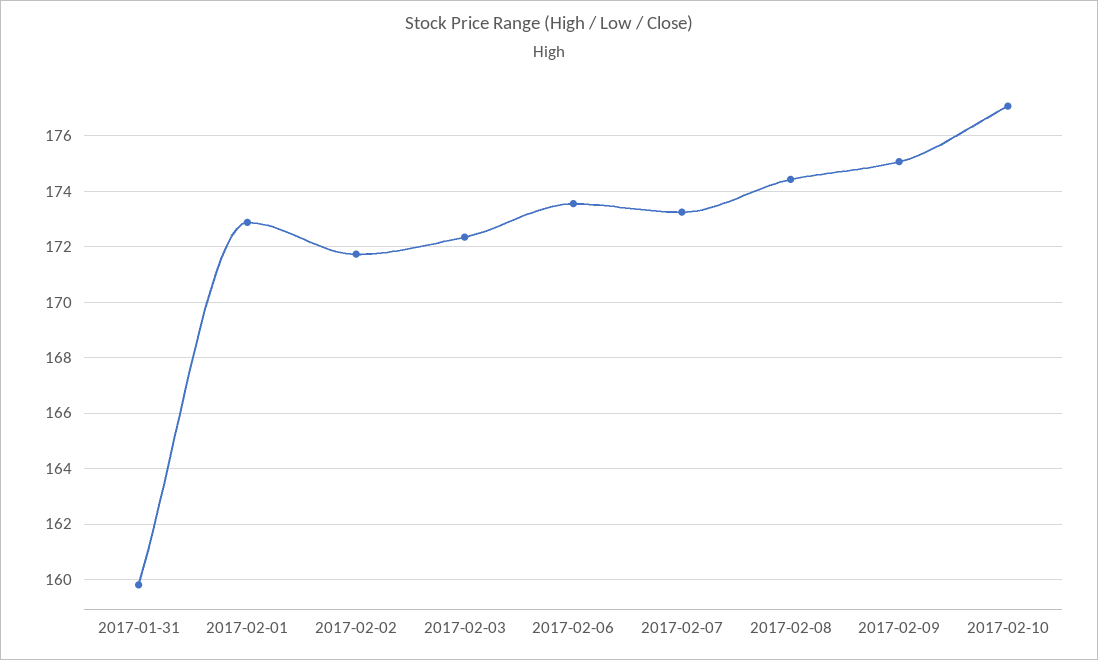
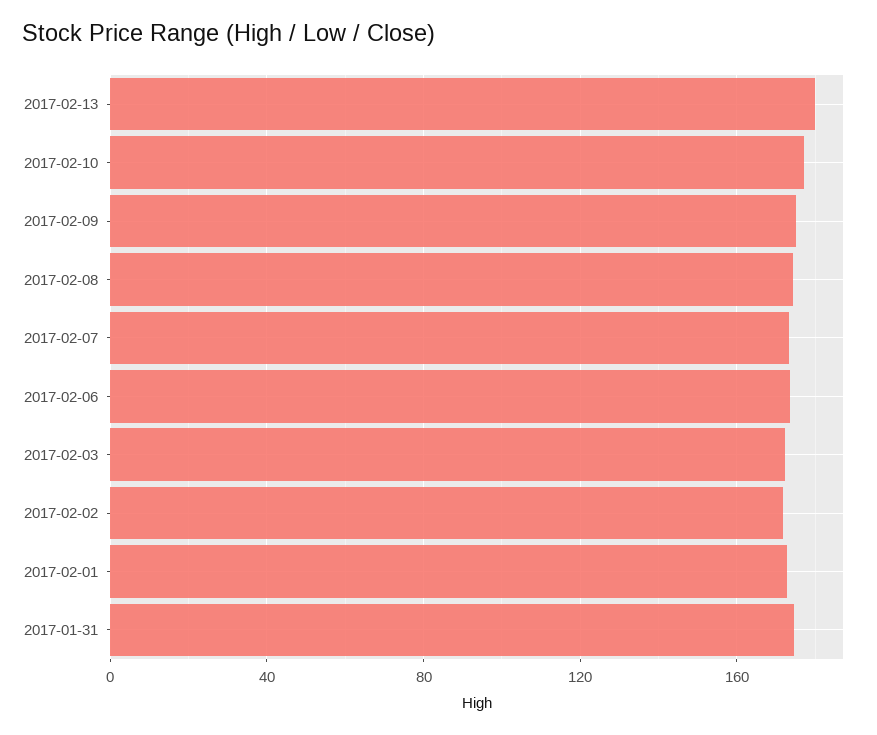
2017-01-31: 159.75 -> 175
2017-02-13: none -> 180

